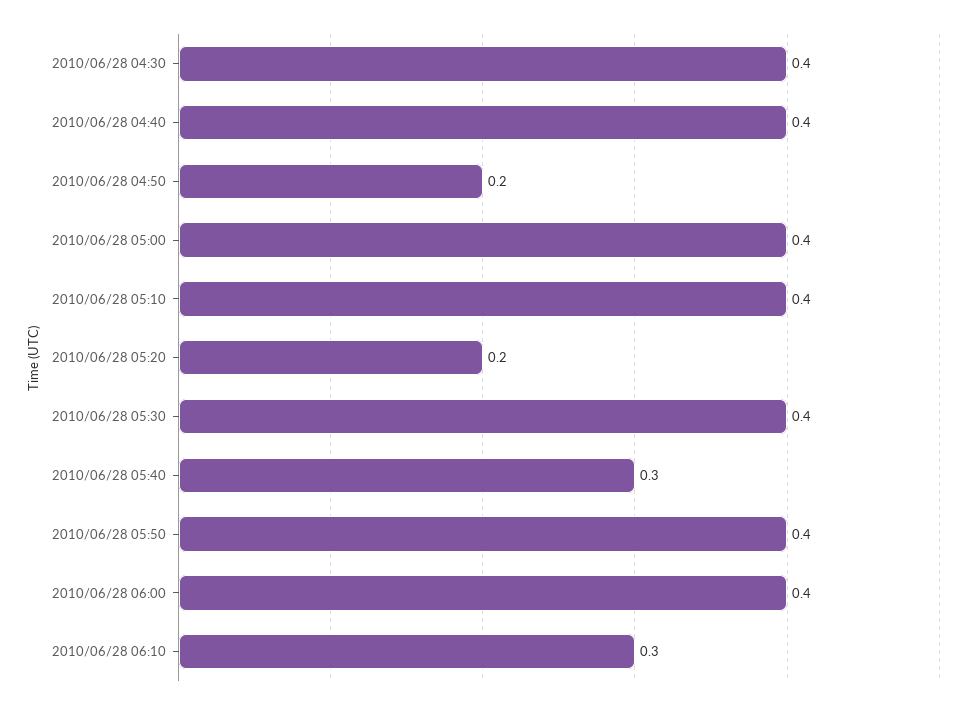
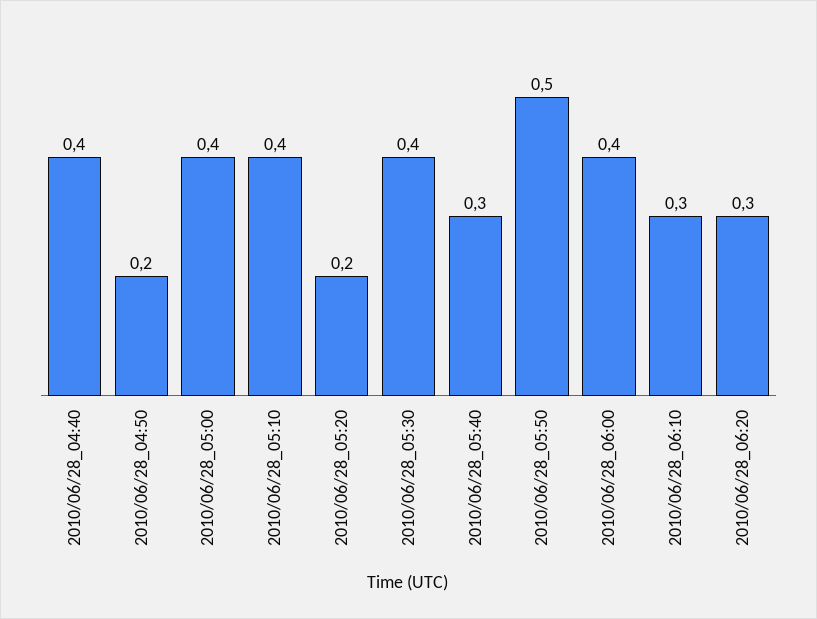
2010/06/28 04:30: 0.4 -> none
2010/06/28 05:50: 0.4 -> 0.5
2010/06/28_06:20: none -> 0.3

